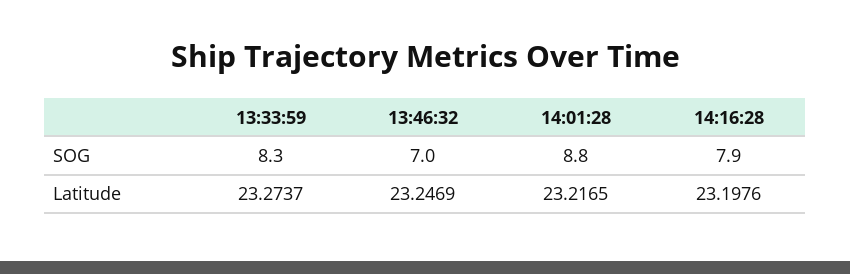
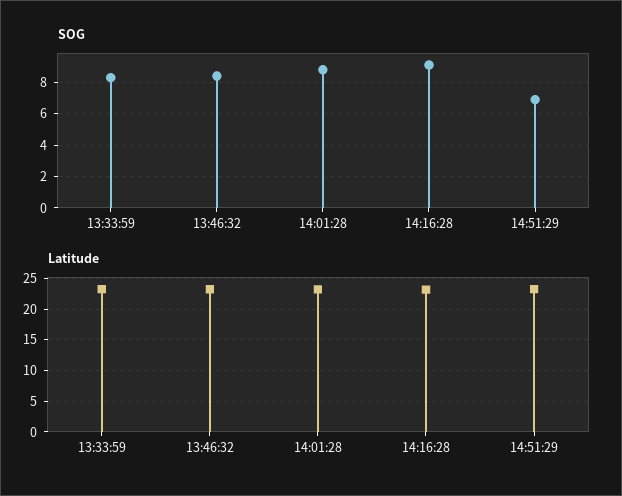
SOG, 13:46:32: 7 -> 8.5
SOG, 14:16:28: 7.9 -> 9
SOG, 14:51:29: none -> 7
Latitude, 14:51:29: none -> 23

